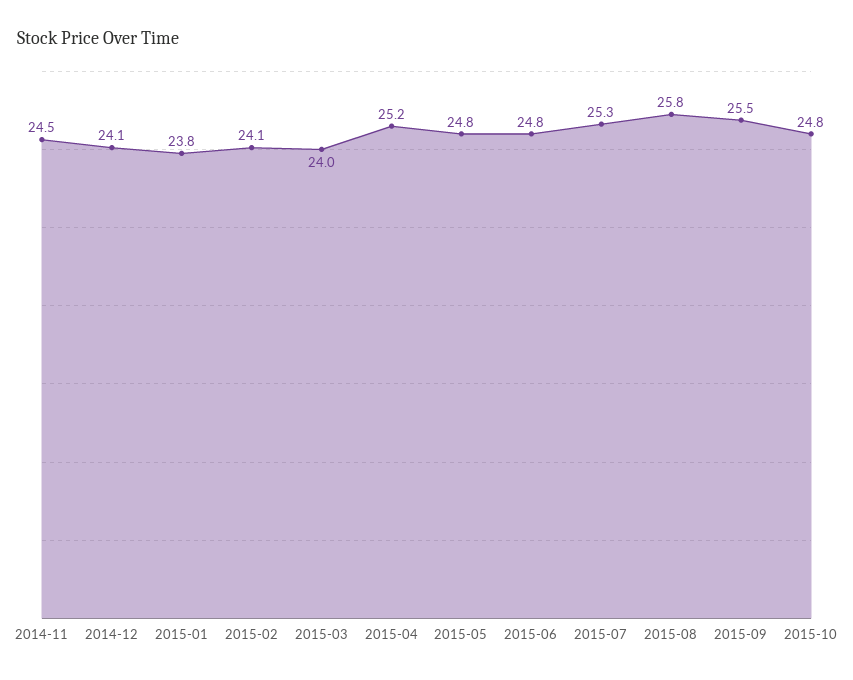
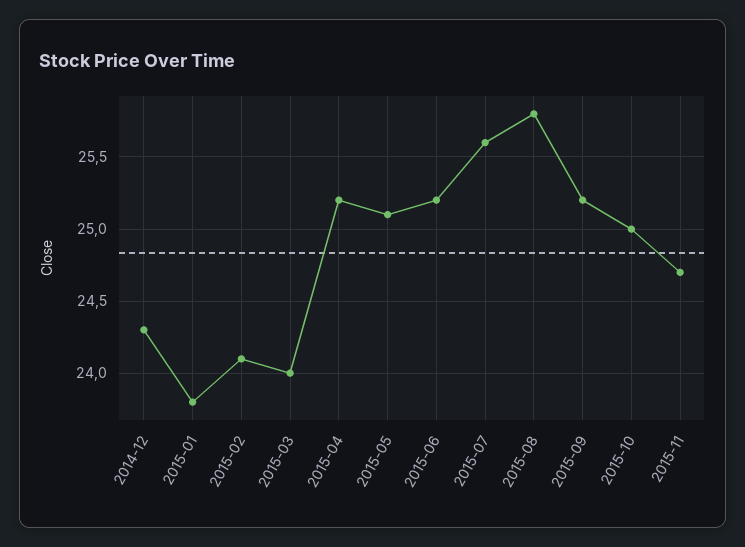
2014-11: 24.5 -> none
2014-12: 24.1 -> 24.3
2015-05: 24.8 -> 25.1
2015-06: 24.8 -> 25.2
2015-07: 25.3 -> 25.6
2015-09: 25.5 -> 25.2
2015-10: 24.8 -> 25
2015-11: none -> 24.7

